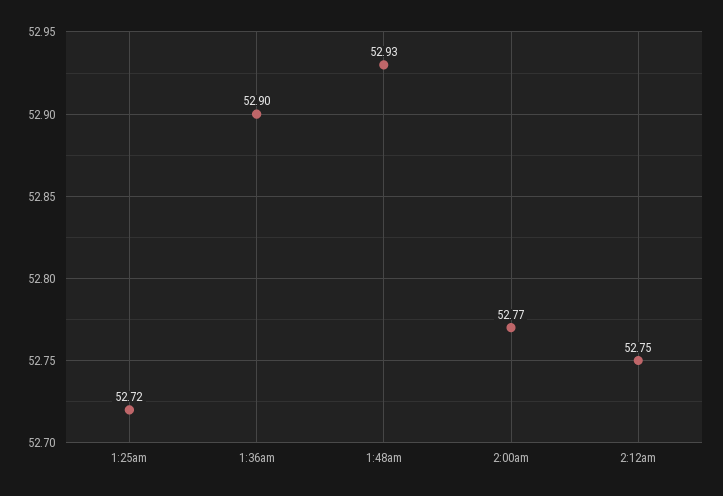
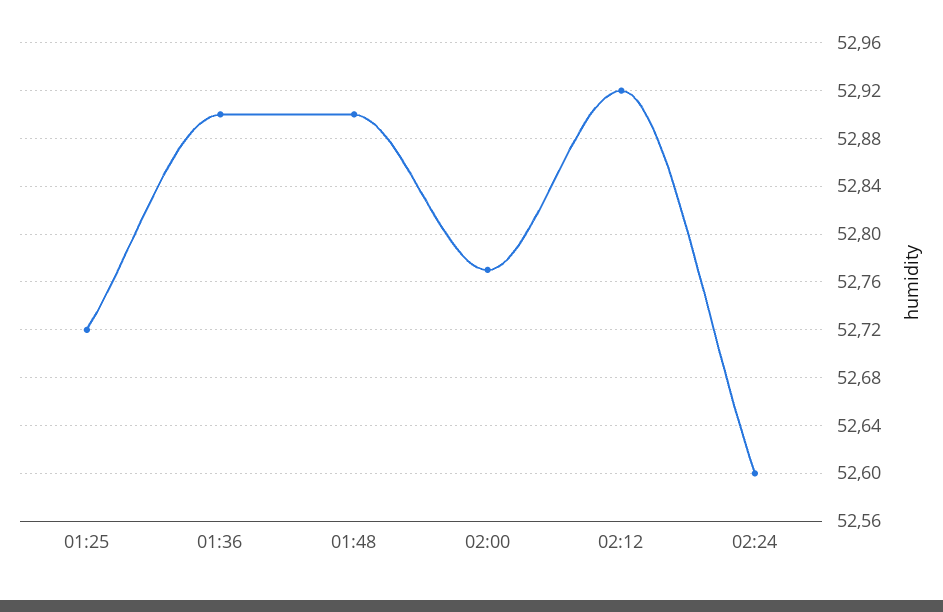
1:48am: 52.93 -> 52.9
2:12am: 52.75 -> 52.92
02:24: none -> 52.6

